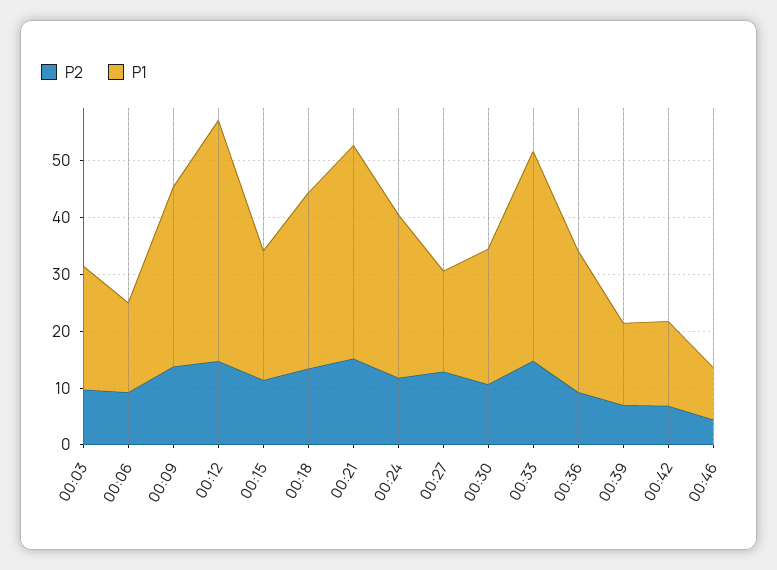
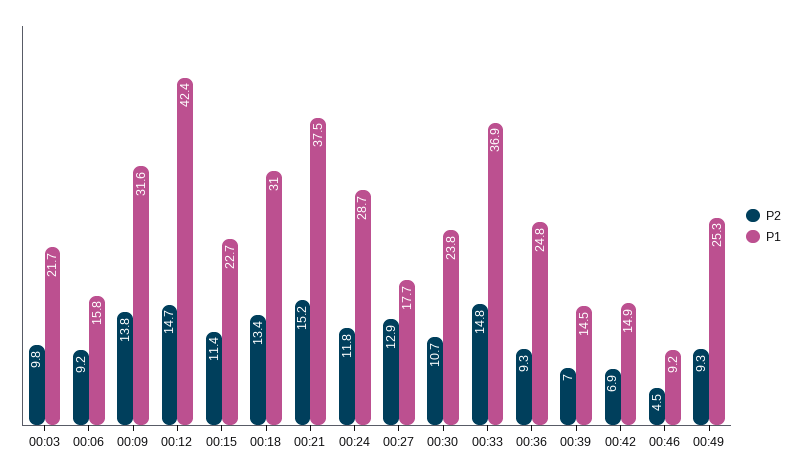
P2, 00:49: none -> 9.3
P1, 00:49: none -> 25.3

